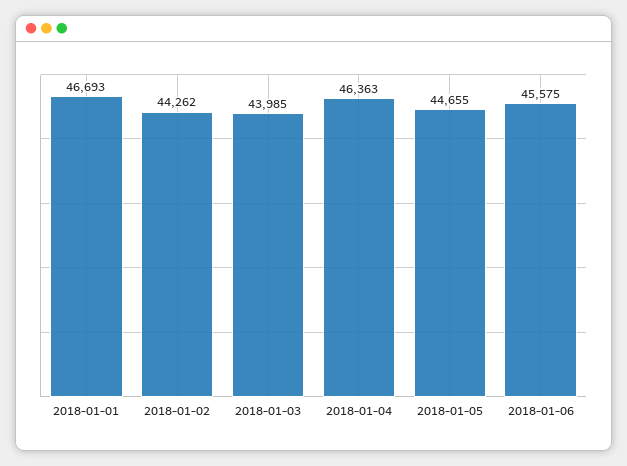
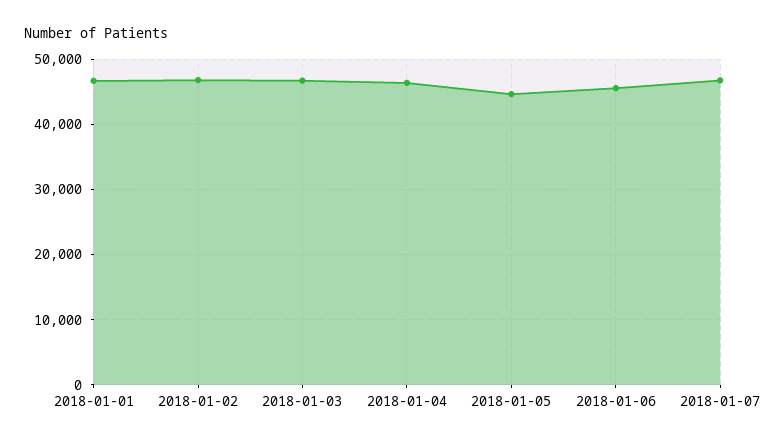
2018-01-02: 44262 -> 47000
2018-01-03: 43985 -> 47000
2018-01-07: none -> 47000

